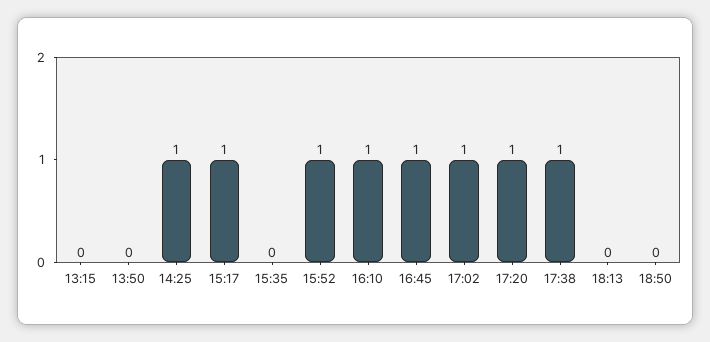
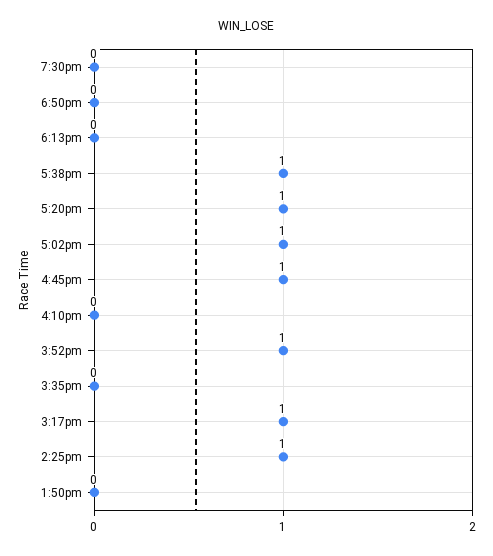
13:15: 0 -> none
16:10: 1 -> 0
7:30pm: none -> 0

